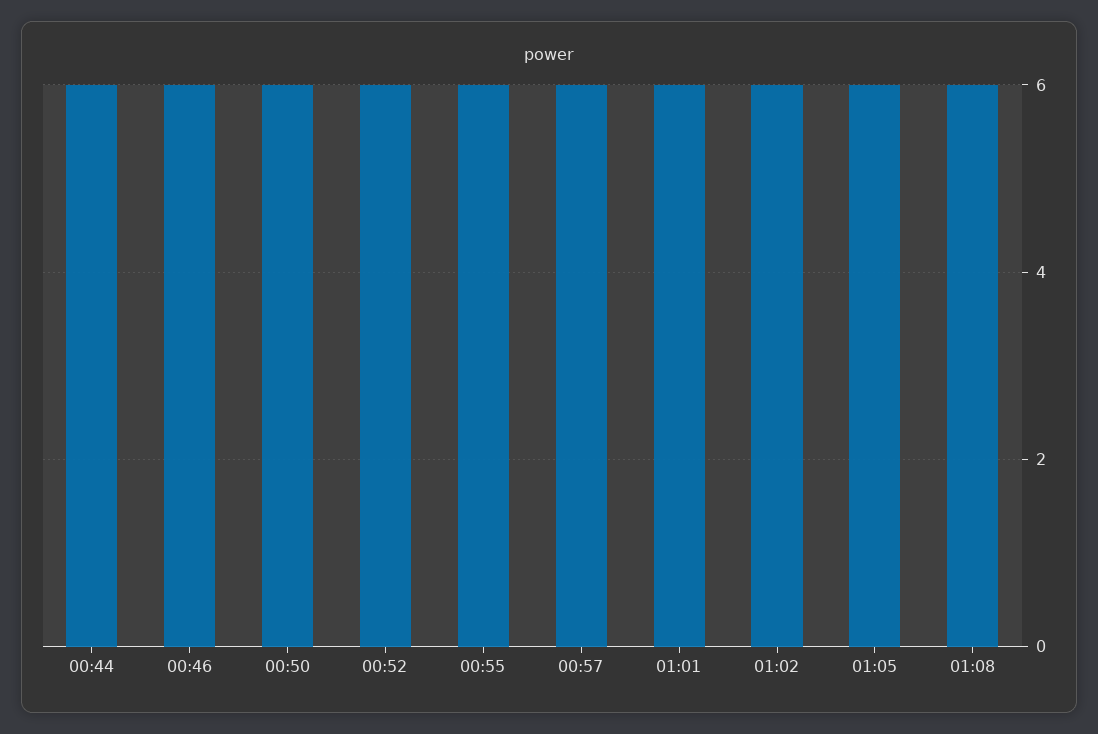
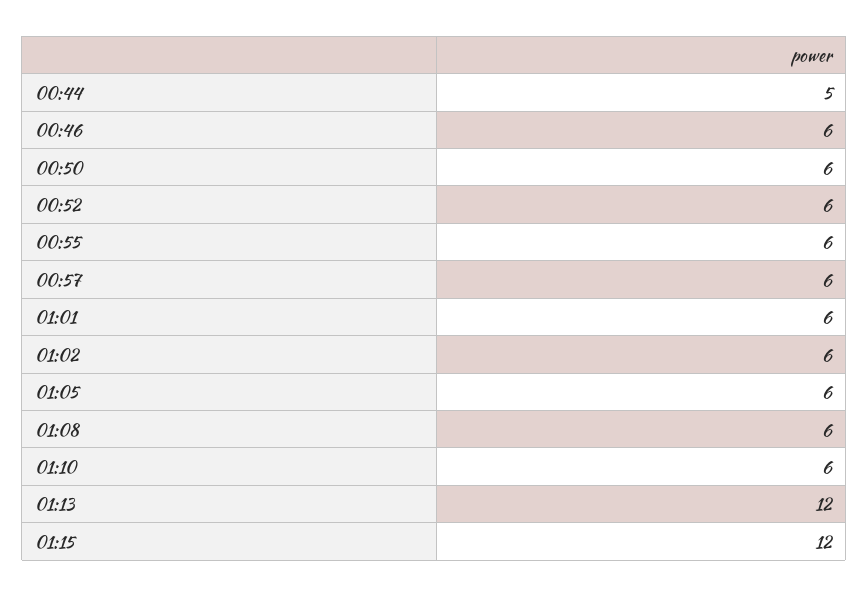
00:44: 6 -> 5
01:10: none -> 6
01:13: none -> 12
01:15: none -> 12

